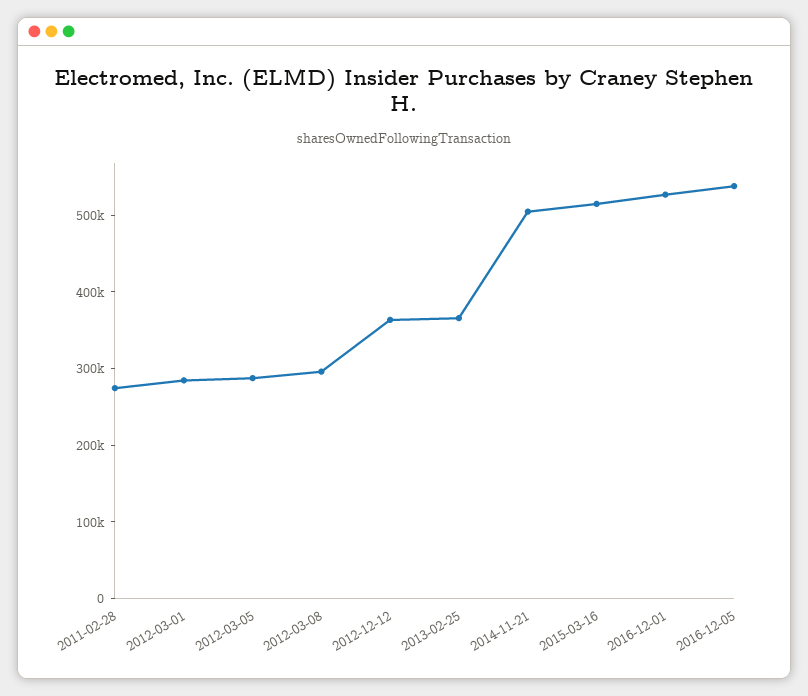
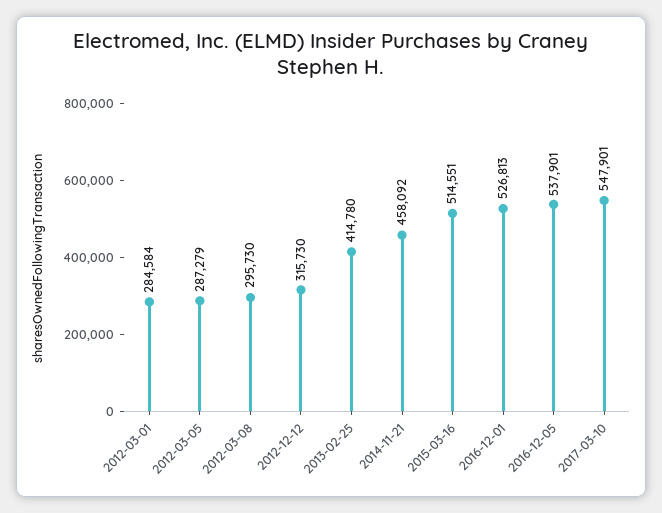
2011-02-28: 280000 -> none
2012-12-12: 360000 -> 315730
2013-02-25: 360000 -> 414780
2014-11-21: 500000 -> 458092
2017-03-10: none -> 547901

